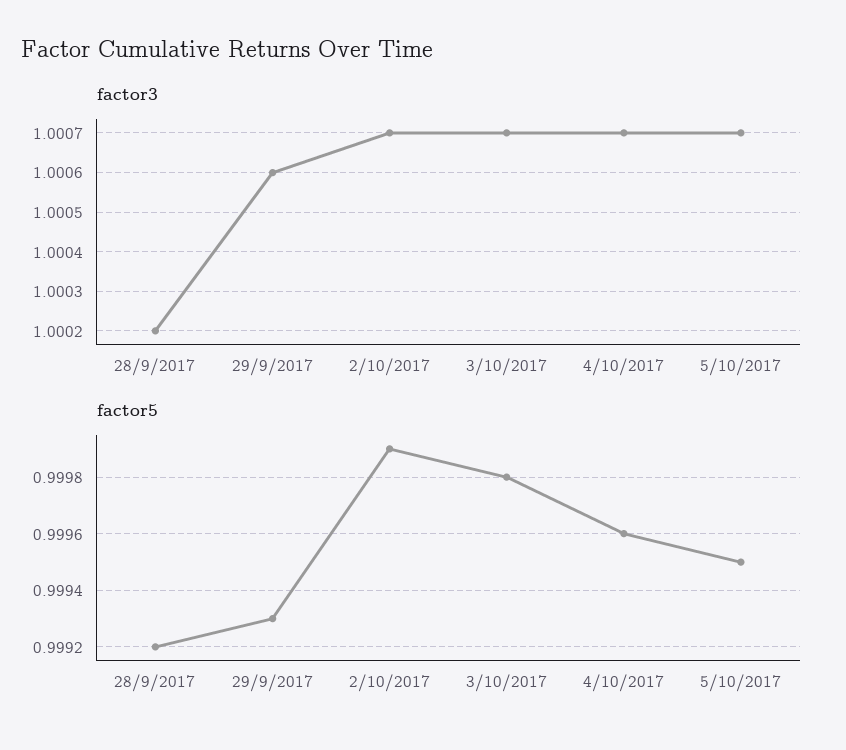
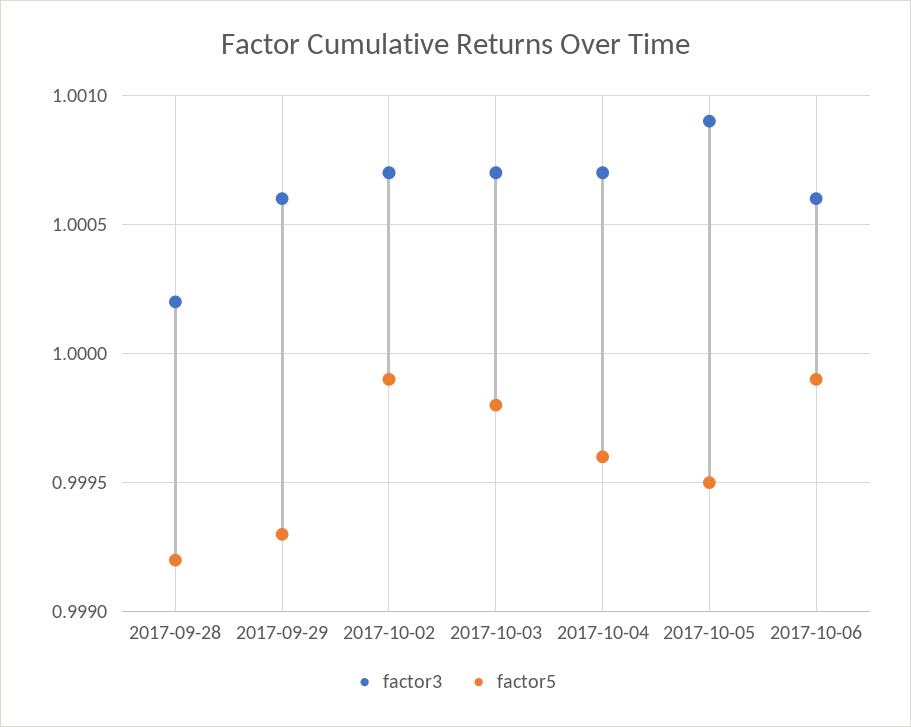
factor3, 5/10/2017: 1.0007 -> 1.0009
factor3, 2017-10-06: none -> 1.0006
factor5, 2017-10-06: none -> 0.9999

